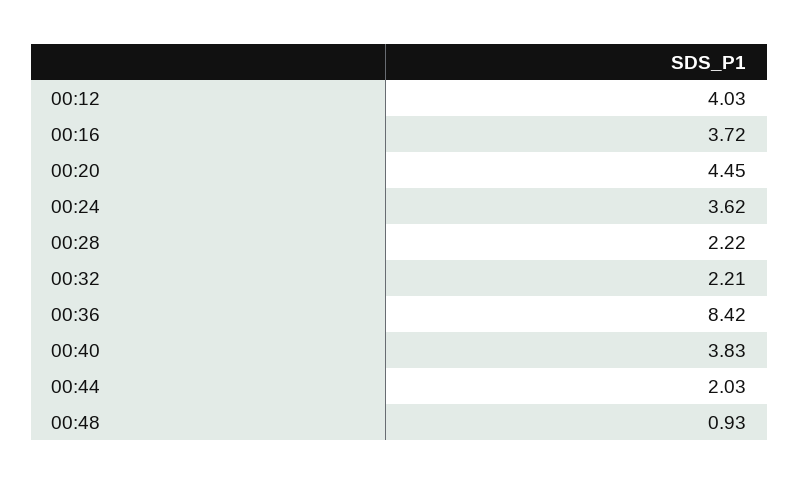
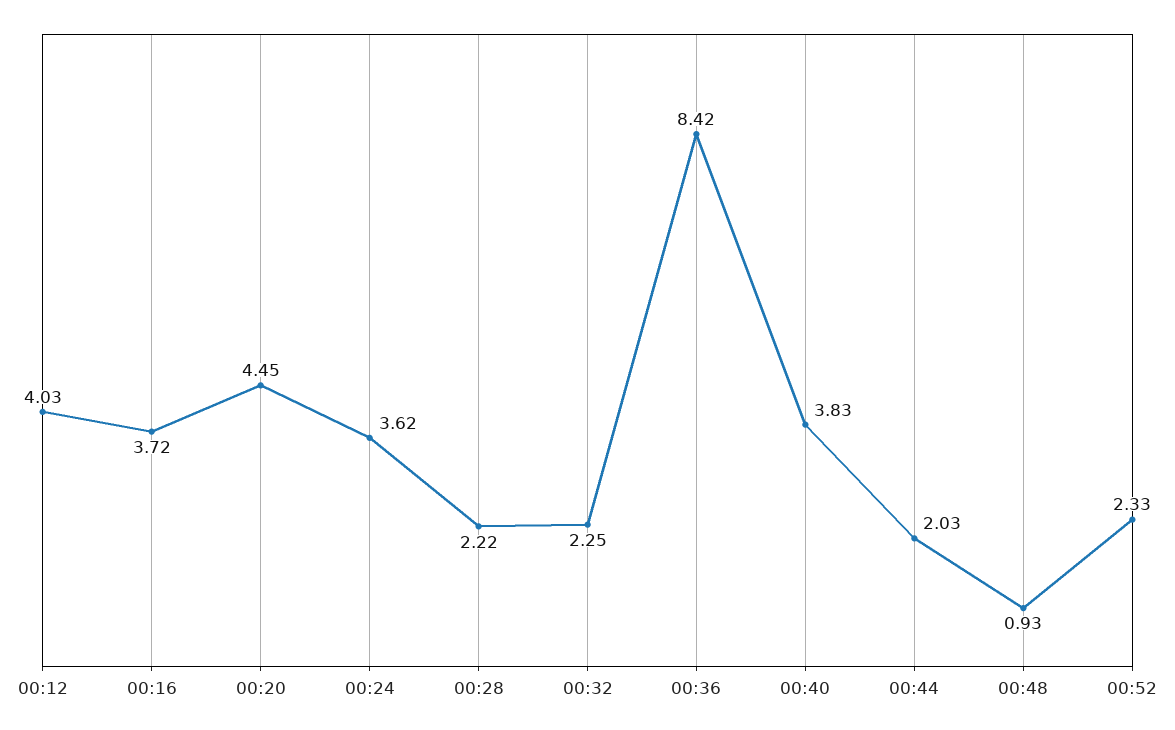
00:32: 2.21 -> 2.25
00:52: none -> 2.33

